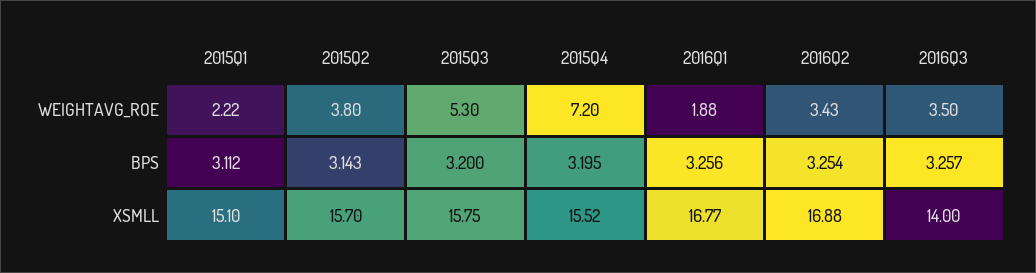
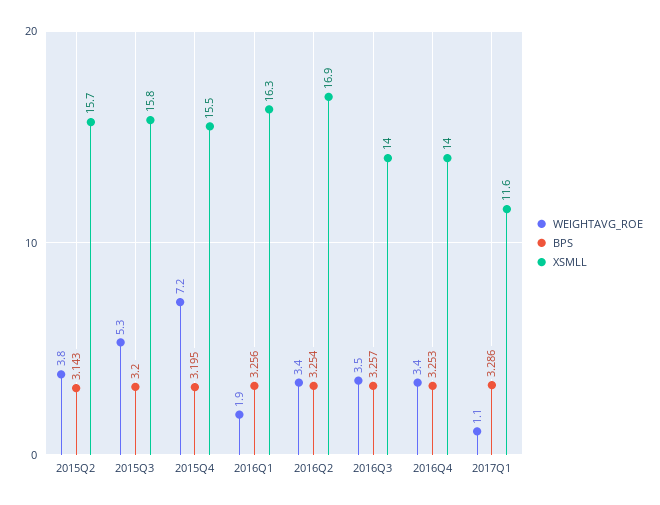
WEIGHTAVG_ROE, 2015Q1: 2.22 -> none
BPS, 2015Q1: 3.112 -> none
XSMLL, 2015Q1: 15.1 -> none
XSMLL, 2016Q1: 16.77 -> 16.3
WEIGHTAVG_ROE, 2016Q4: none -> 3.4
BPS, 2016Q4: none -> 3.253
XSMLL, 2016Q4: none -> 14
WEIGHTAVG_ROE, 2017Q1: none -> 1.1
BPS, 2017Q1: none -> 3.286
XSMLL, 2017Q1: none -> 11.6

